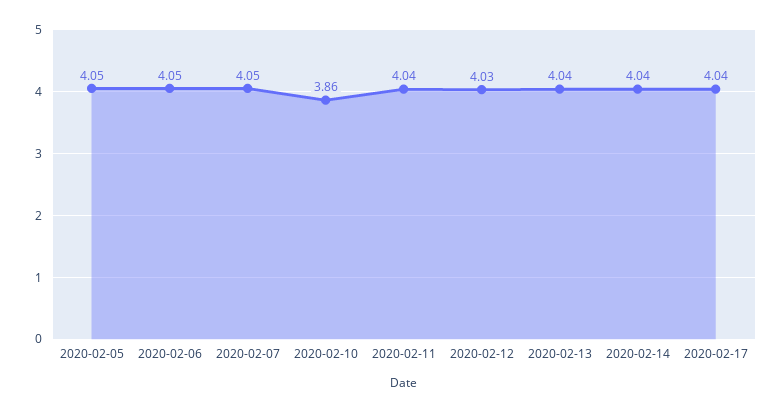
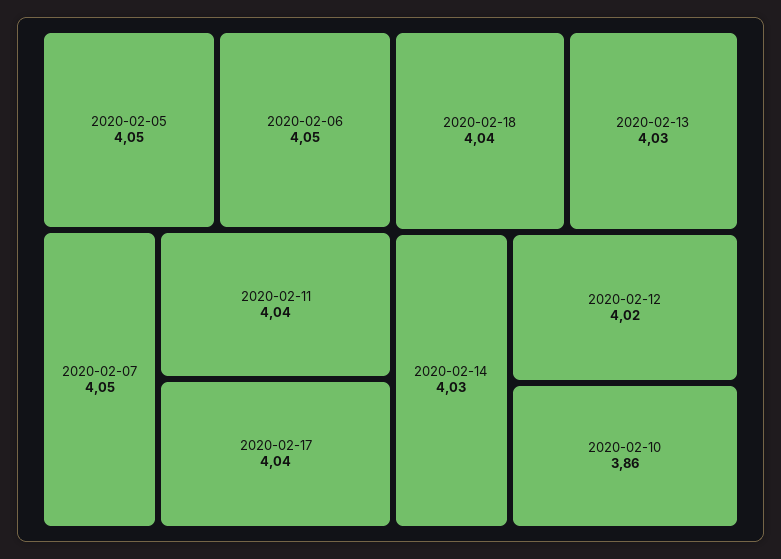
2020-02-12: 4.03 -> 4.02
2020-02-13: 4.04 -> 4.03
2020-02-14: 4.04 -> 4.03
2020-02-18: none -> 4.04

